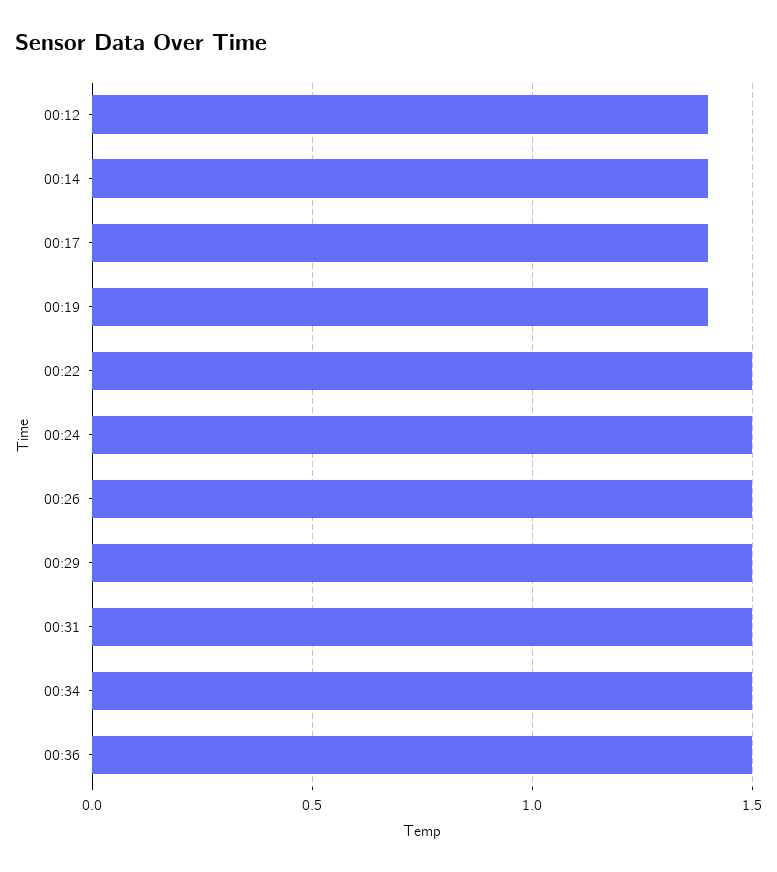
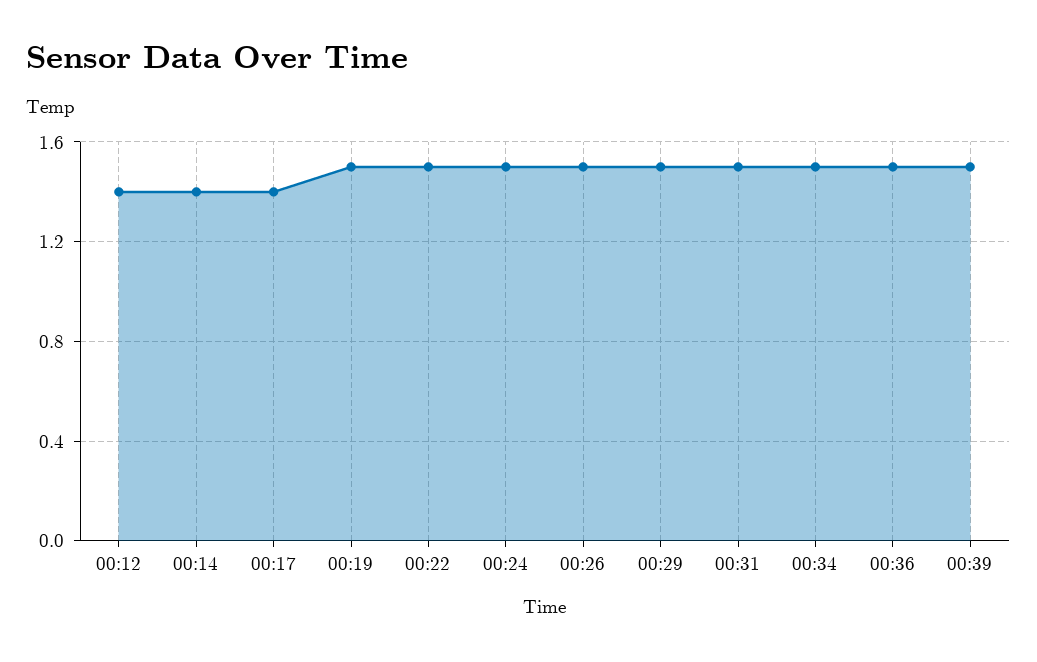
00:19: 1.4 -> 1.5
00:39: none -> 1.5

